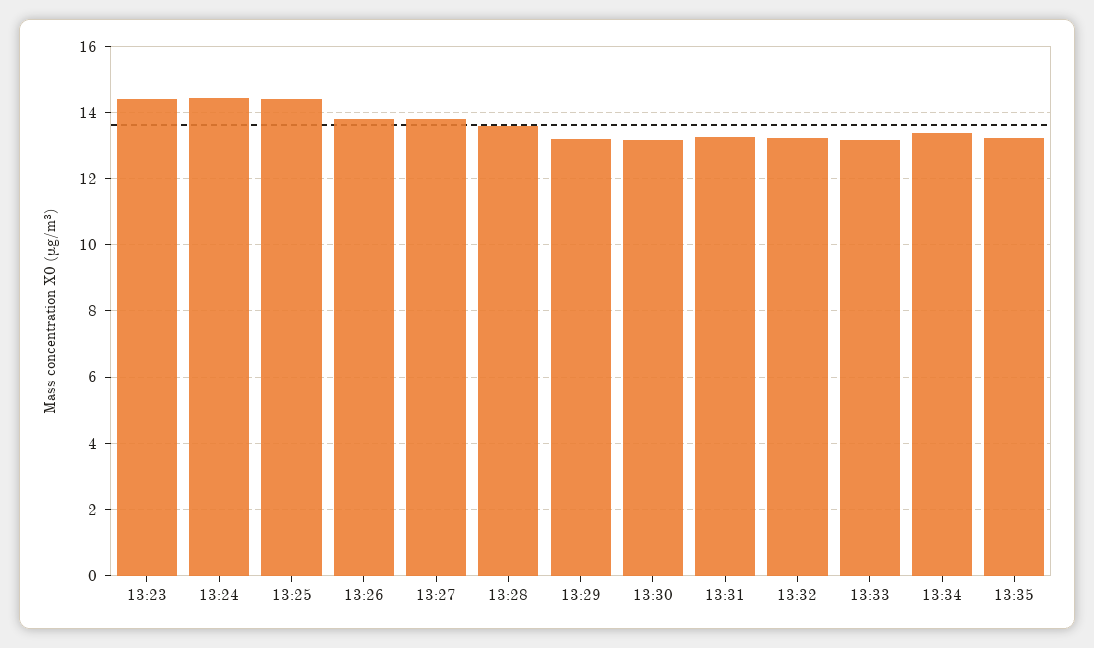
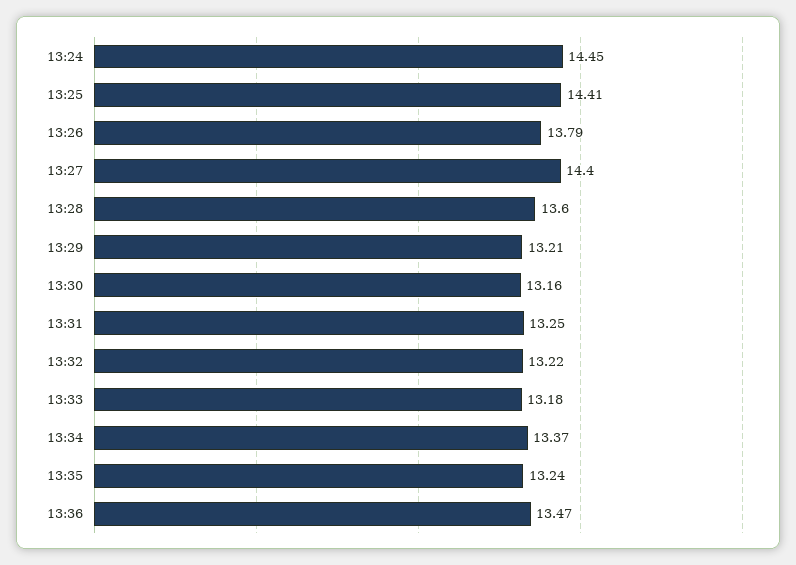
13:23: 14.4 -> none
13:27: 13.8 -> 14.4
13:36: none -> 13.47

